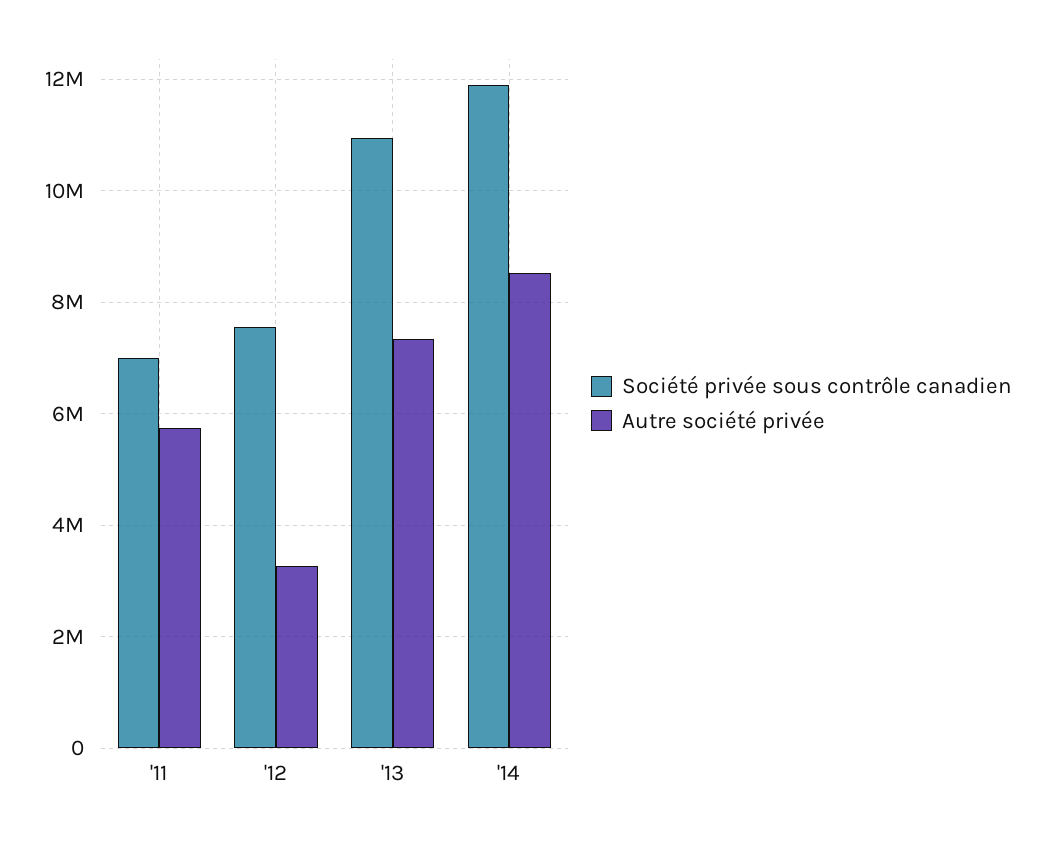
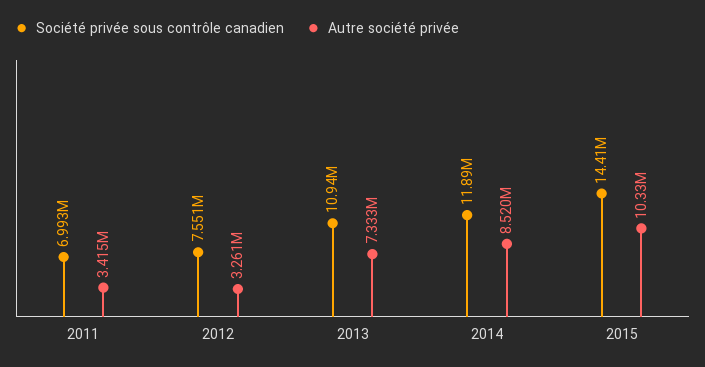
Autre société privée, '11: 5800000 -> 3415000
Société privée sous contrôle canadien, 2015: none -> 14410000
Autre société privée, 2015: none -> 10330000

